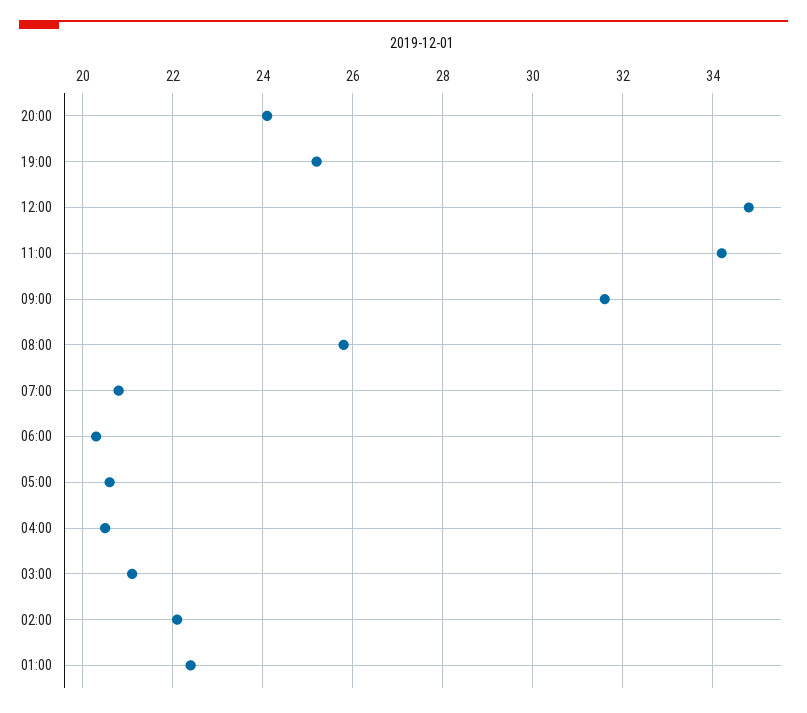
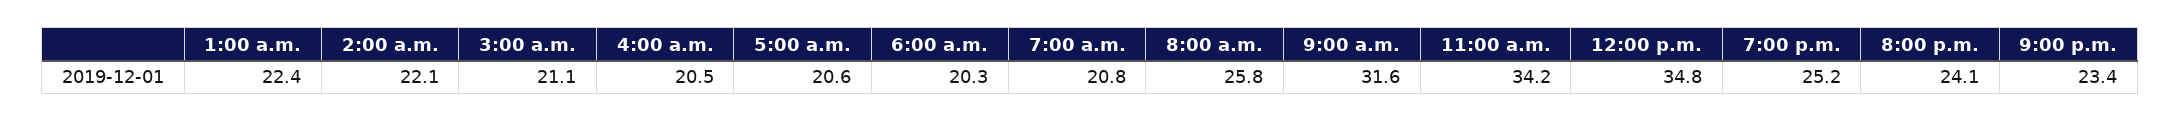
9:00 p.m.: none -> 23.4

